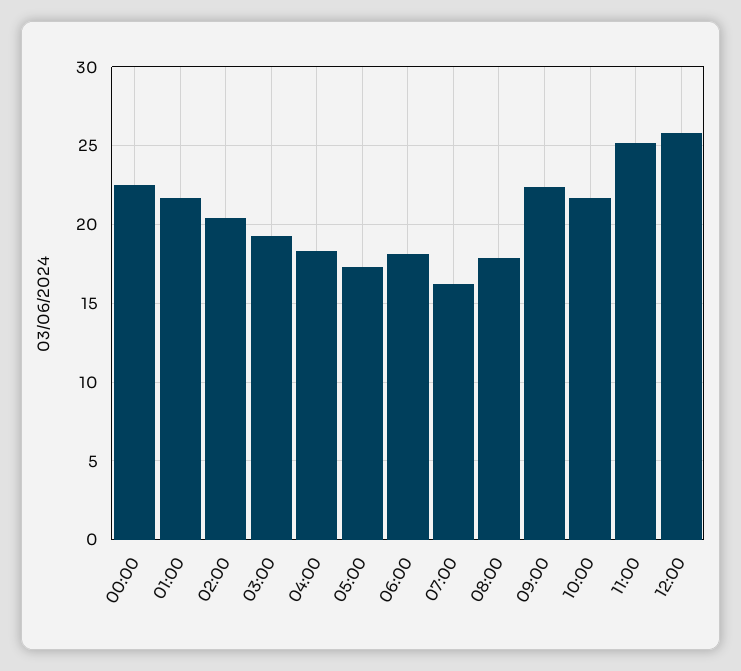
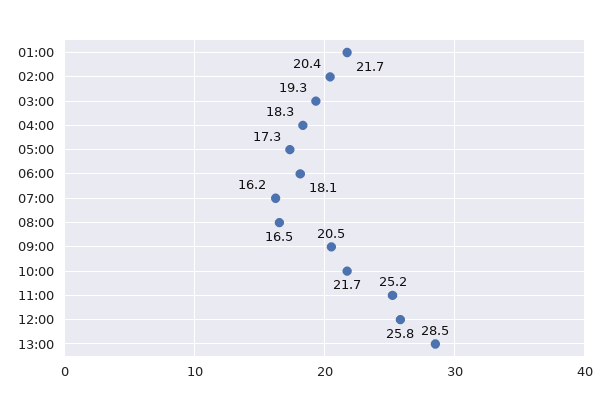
00:00: 22.5 -> none
08:00: 18 -> 16.5
09:00: 22.5 -> 20.5
13:00: none -> 28.5

